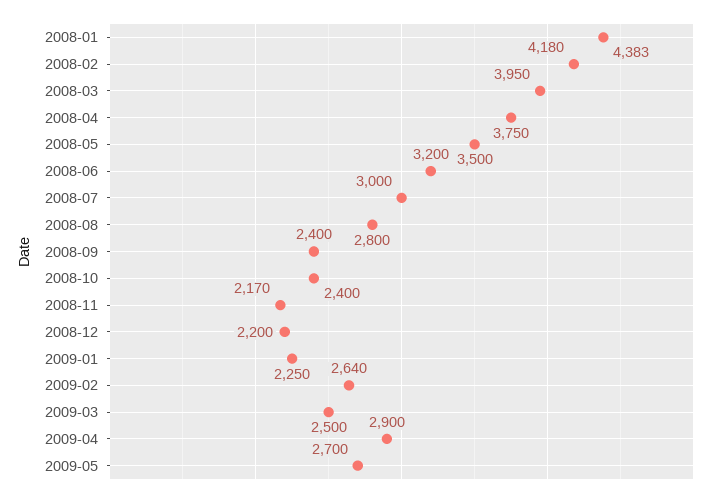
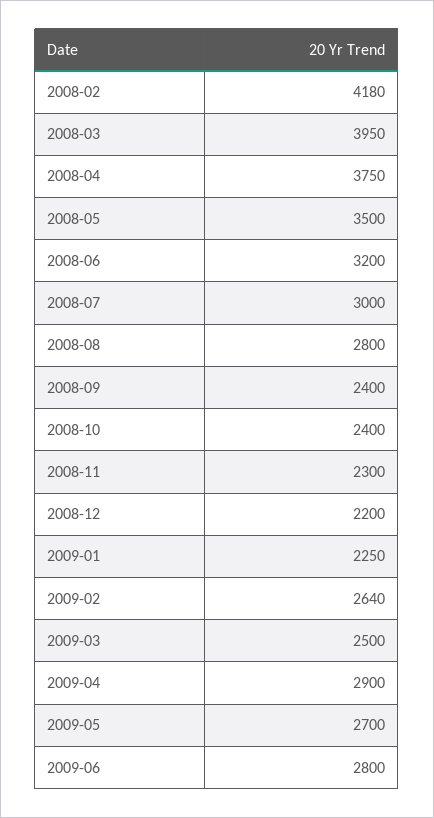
2008-01: 4383 -> none
2008-11: 2170 -> 2300
2009-06: none -> 2800

